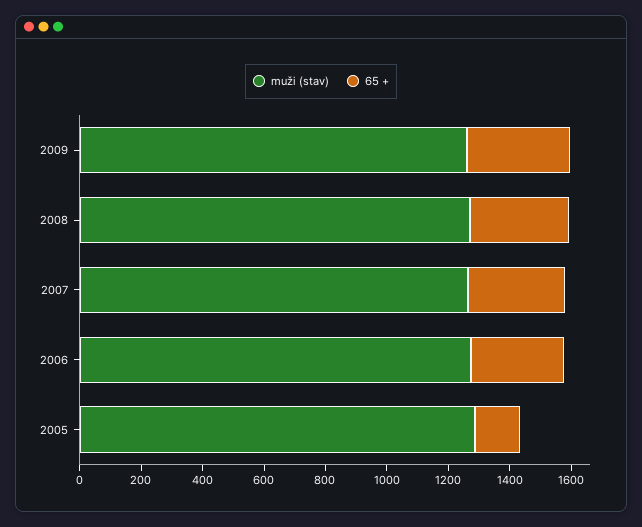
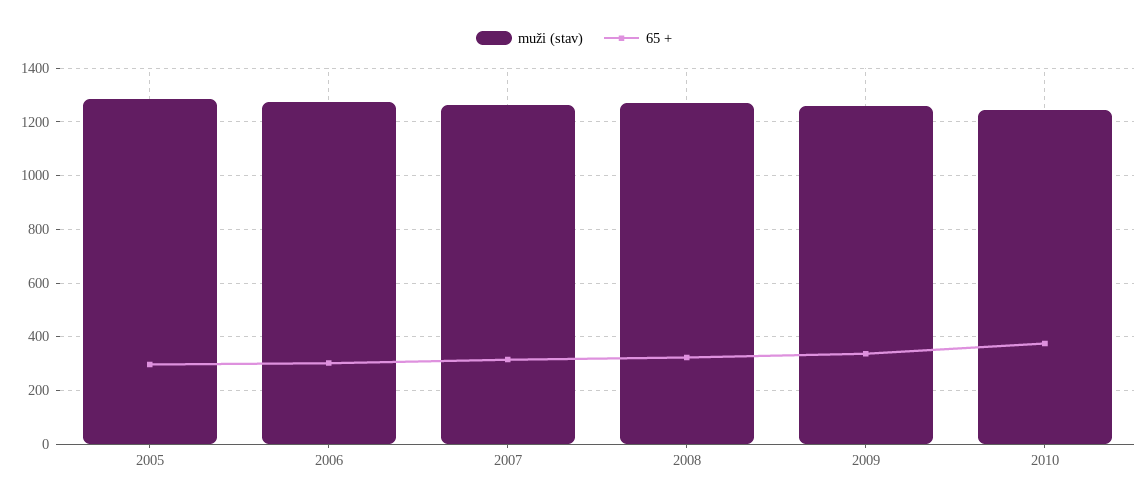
65 +, 2005: 150 -> 300
muži (stav), 2010: none -> 1250
65 +, 2010: none -> 375

